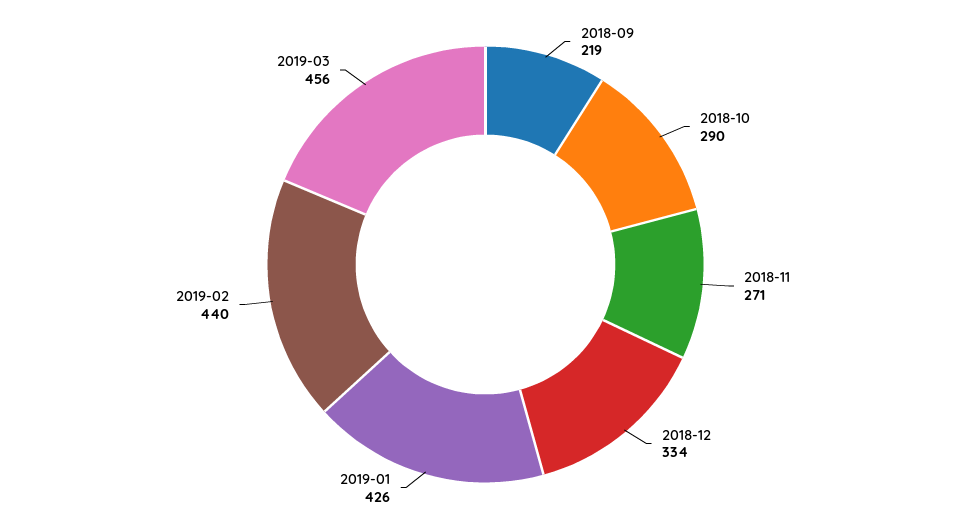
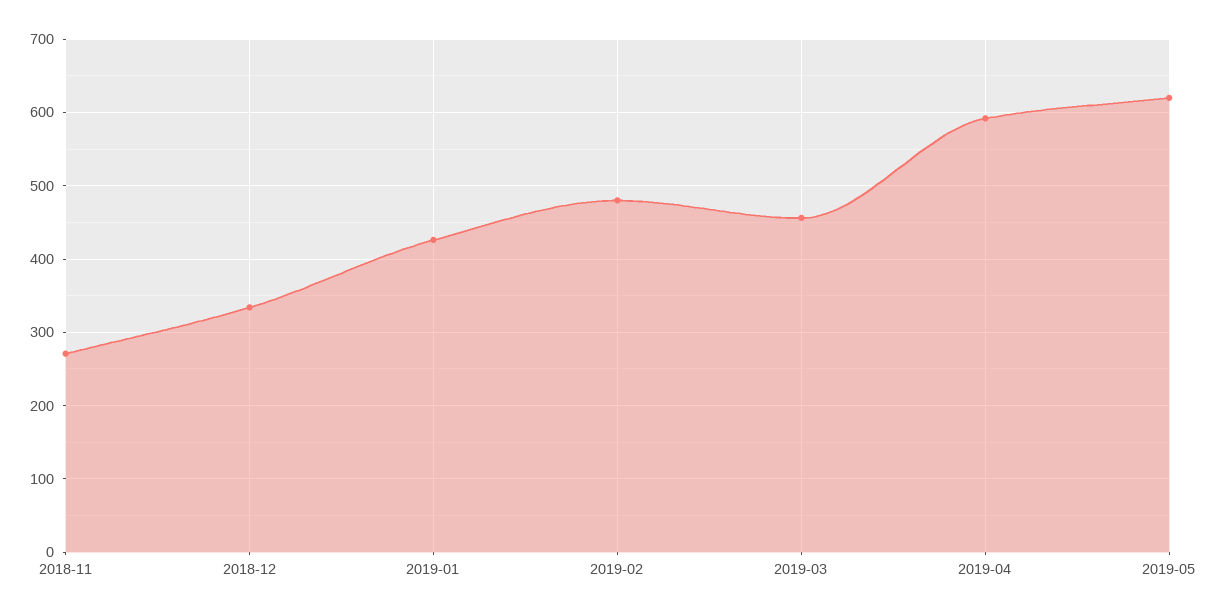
2018-09: 219 -> none
2018-10: 290 -> none
2019-02: 440 -> 480
2019-04: none -> 590
2019-05: none -> 620

